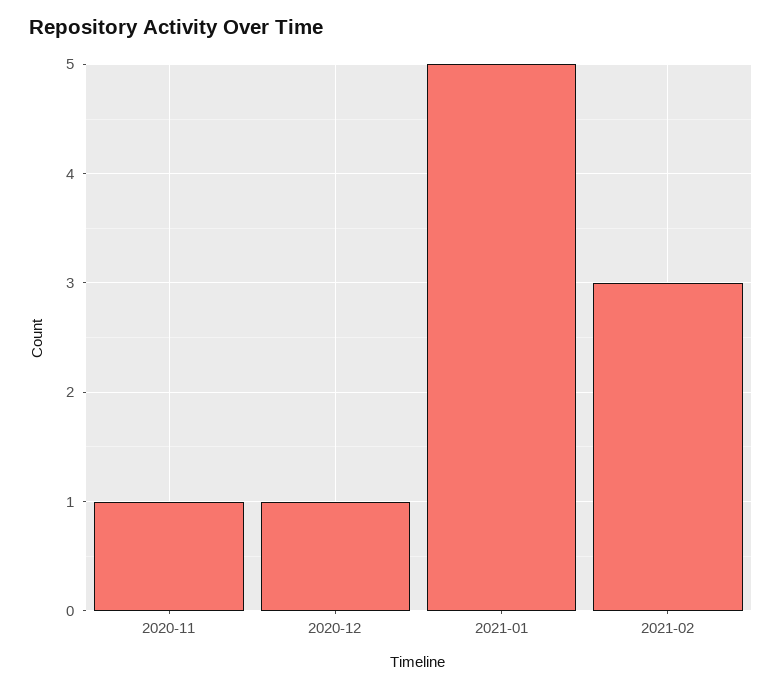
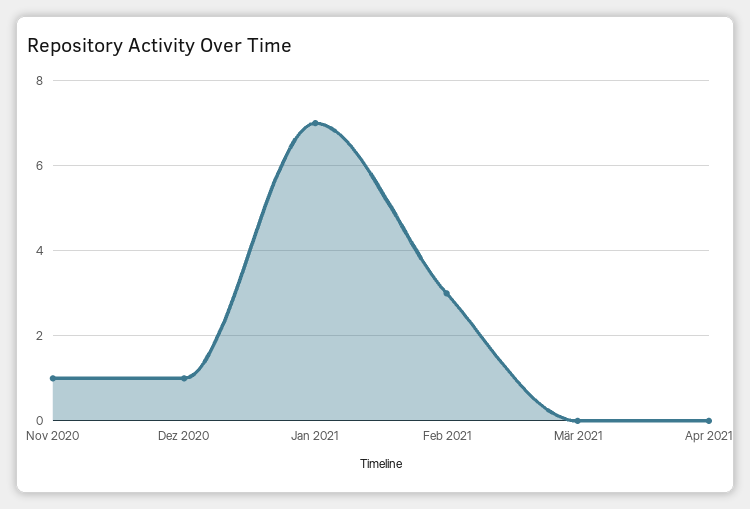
2021-01: 5 -> 7
Mär 2021: none -> 0
Apr 2021: none -> 0

